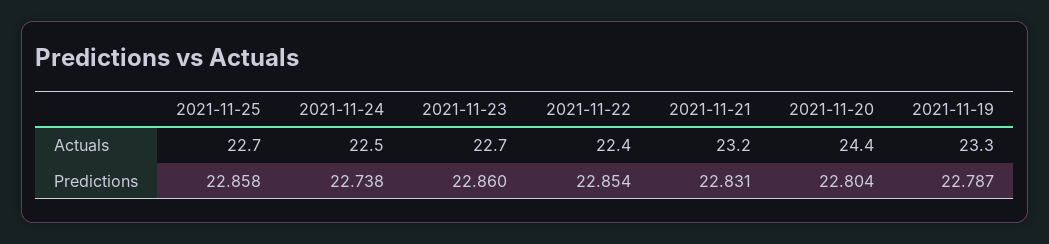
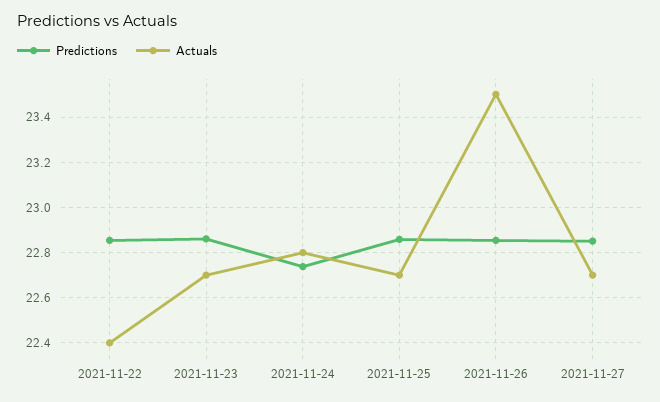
Actuals, 2021-11-24: 22.5 -> 22.8
Actuals, 2021-11-21: 23.2 -> none
Actuals, 2021-11-20: 24.4 -> none
Actuals, 2021-11-19: 23.3 -> none
Predictions, 2021-11-21: 22.831 -> none
Predictions, 2021-11-20: 22.804 -> none
Predictions, 2021-11-19: 22.787 -> none
Predictions, 2021-11-26: none -> 22.85
Actuals, 2021-11-26: none -> 23.5
Predictions, 2021-11-27: none -> 22.85
Actuals, 2021-11-27: none -> 22.7

